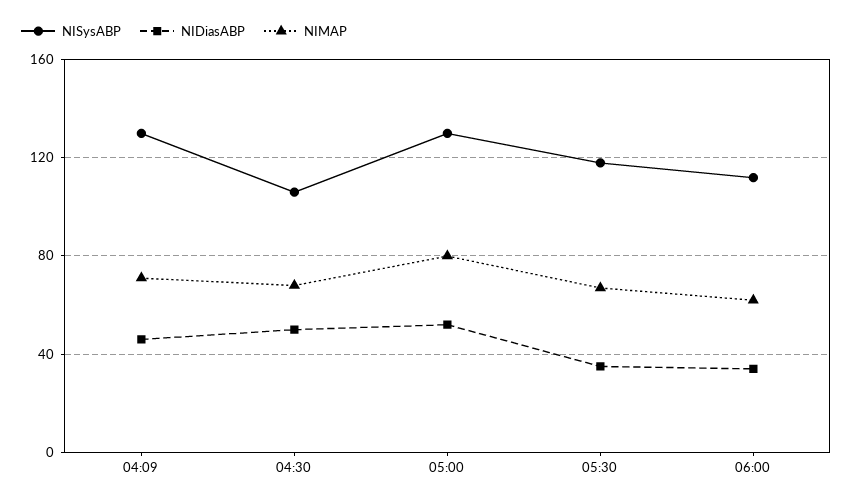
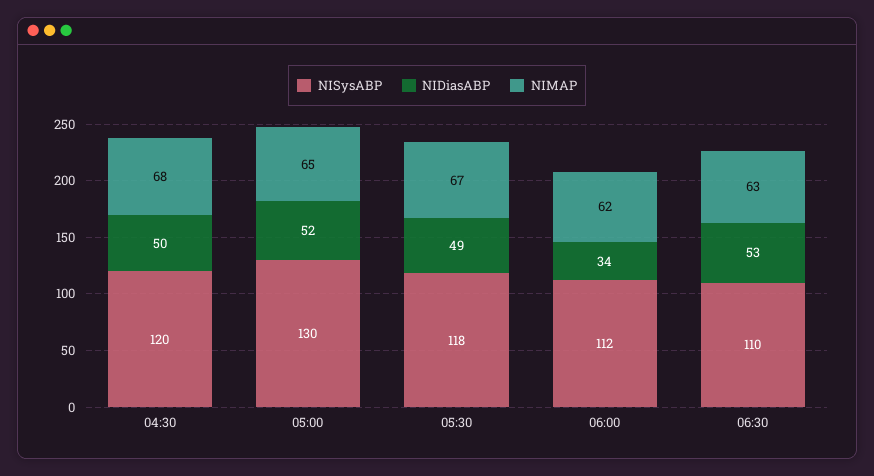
NISysABP, 04:09: 130 -> none
NIDiasABP, 04:09: 45 -> none
NIMAP, 04:09: 70 -> none
NISysABP, 04:30: 105 -> 120
NIMAP, 05:00: 80 -> 65
NIDiasABP, 05:30: 35 -> 49
NISysABP, 06:30: none -> 110
NIDiasABP, 06:30: none -> 53
NIMAP, 06:30: none -> 63

